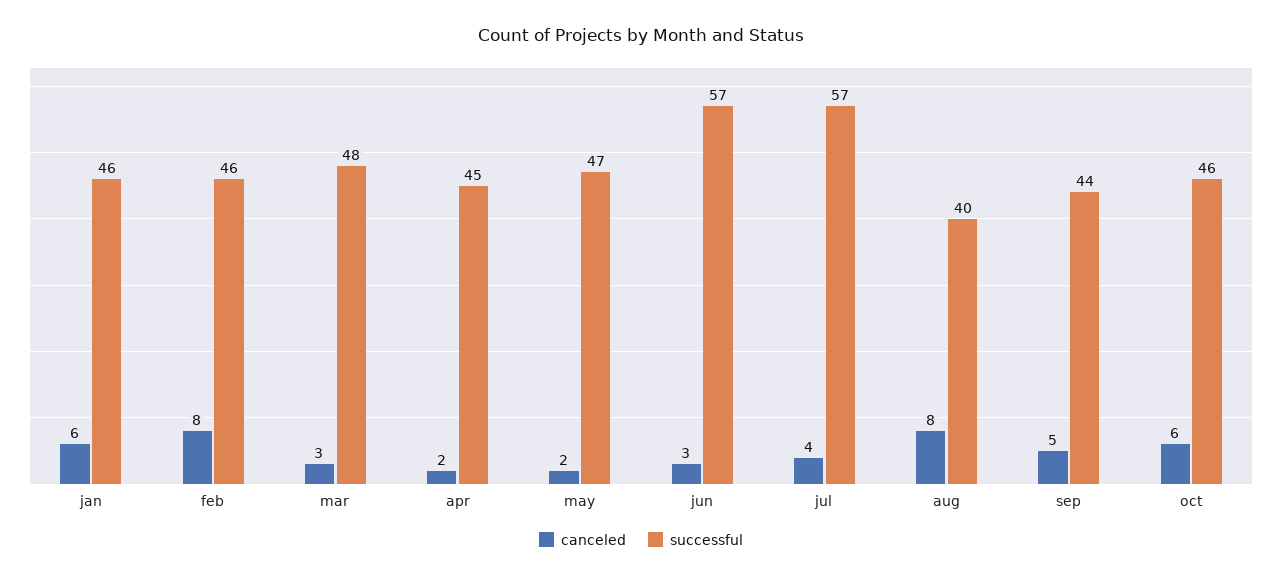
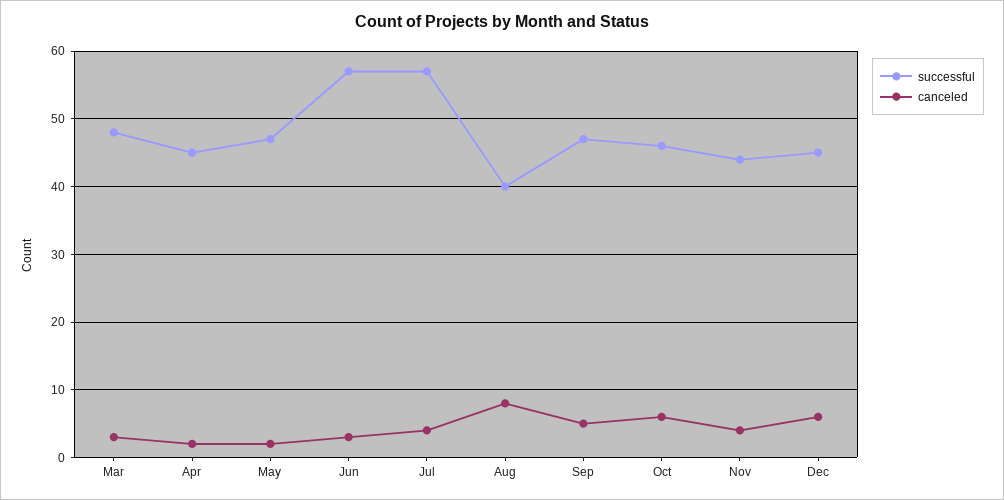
canceled, jan: 6 -> none
successful, jan: 46 -> none
canceled, feb: 8 -> none
successful, feb: 46 -> none
successful, sep: 44 -> 47
successful, Nov: none -> 44
canceled, Nov: none -> 4
successful, Dec: none -> 45
canceled, Dec: none -> 6

